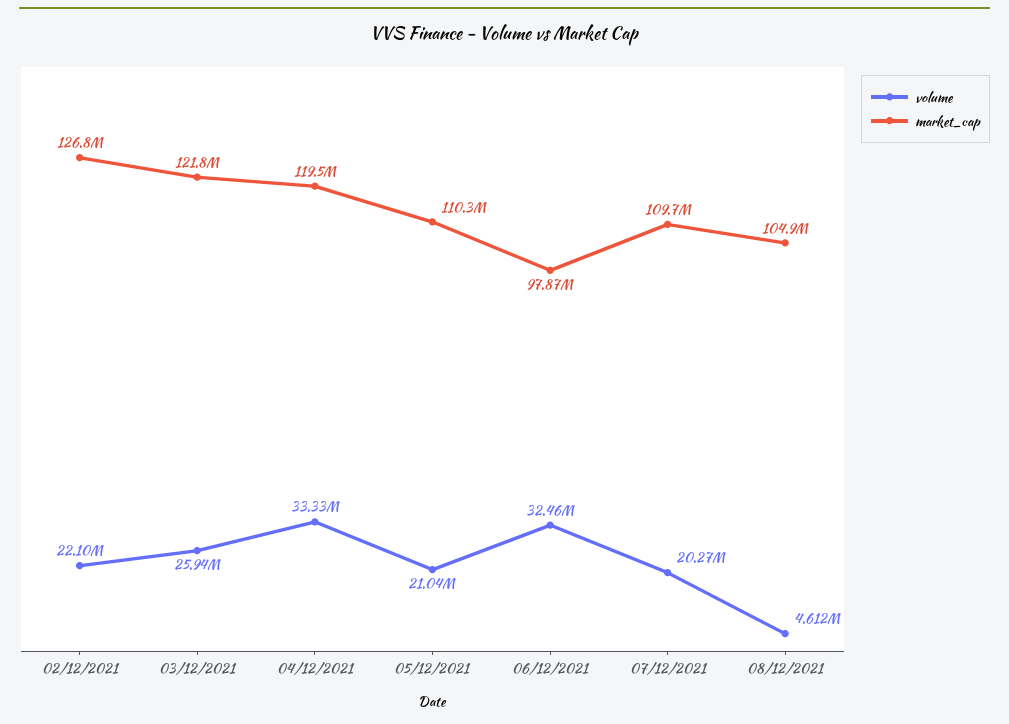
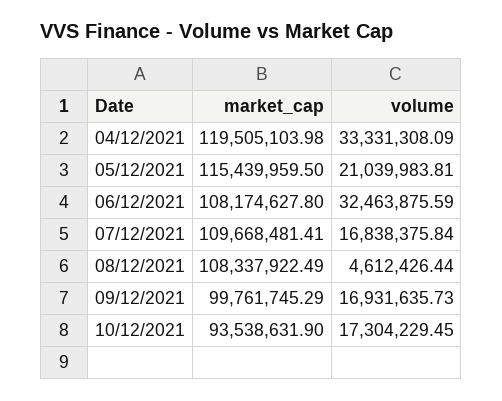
volume, 02/12/2021: 22100000 -> none
market_cap, 02/12/2021: 126800000 -> none
volume, 03/12/2021: 25940000 -> none
market_cap, 03/12/2021: 121800000 -> none
market_cap, 05/12/2021: 110300000 -> 115439959.5
market_cap, 06/12/2021: 97870000 -> 108174627.8
volume, 07/12/2021: 20270000 -> 16838375.84
market_cap, 08/12/2021: 104900000 -> 108337922.49
market_cap, 09/12/2021: none -> 99761745.29
volume, 09/12/2021: none -> 16931635.73
market_cap, 10/12/2021: none -> 93538631.9
volume, 10/12/2021: none -> 17304229.45

